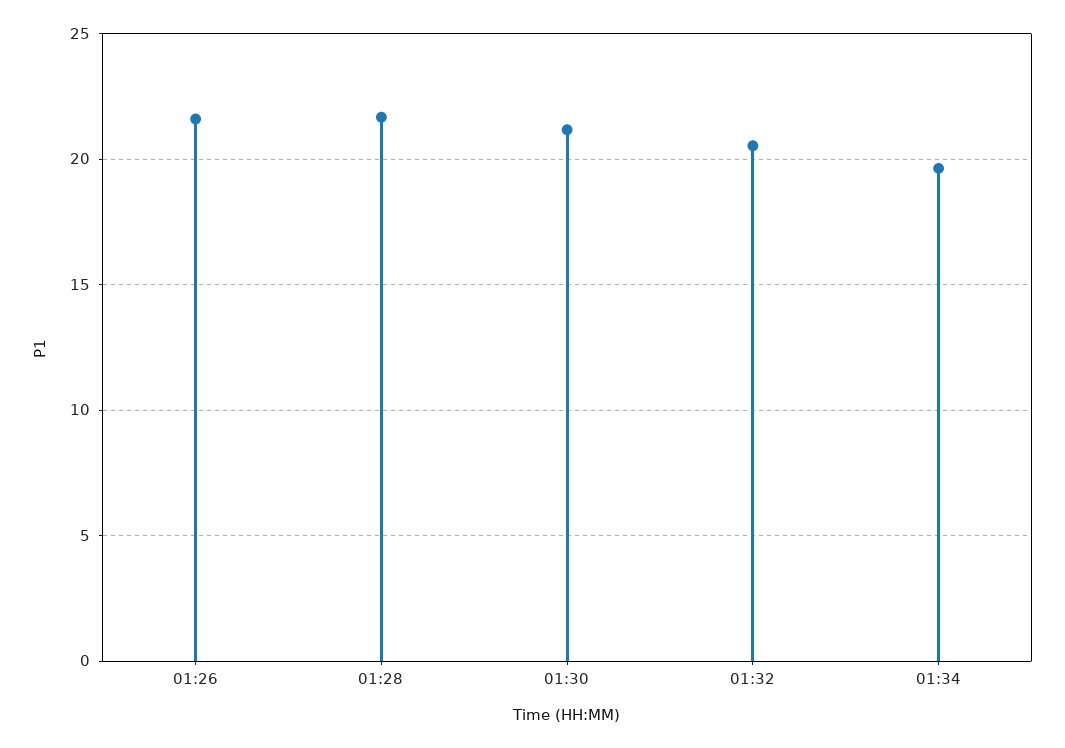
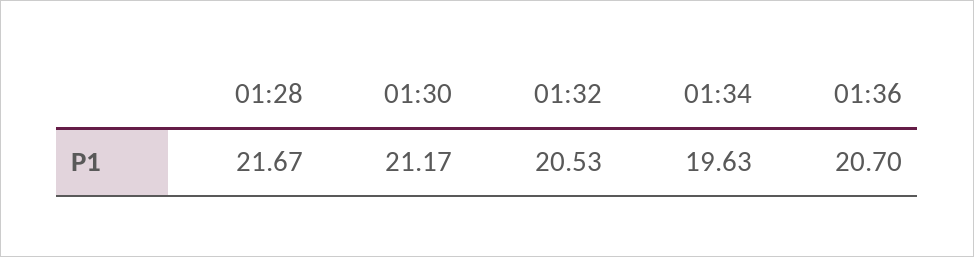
01:26: 21.5 -> none
01:36: none -> 20.7

